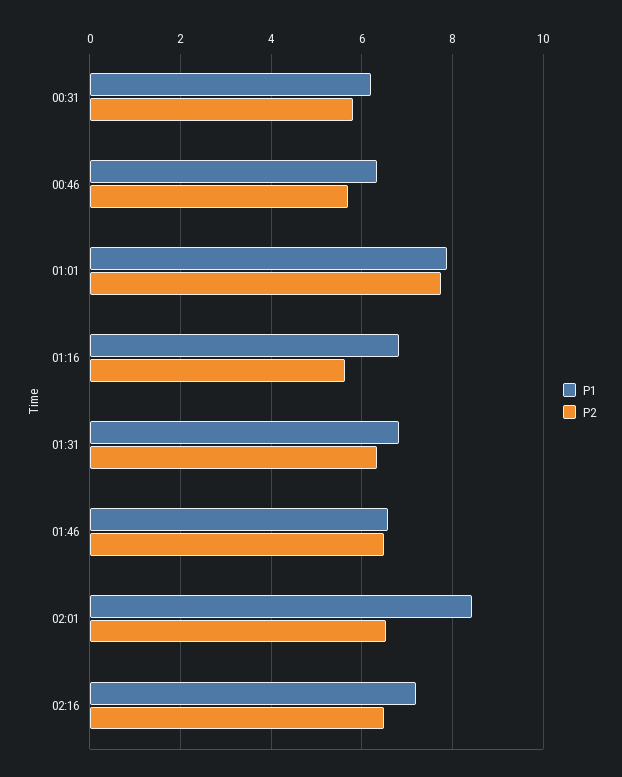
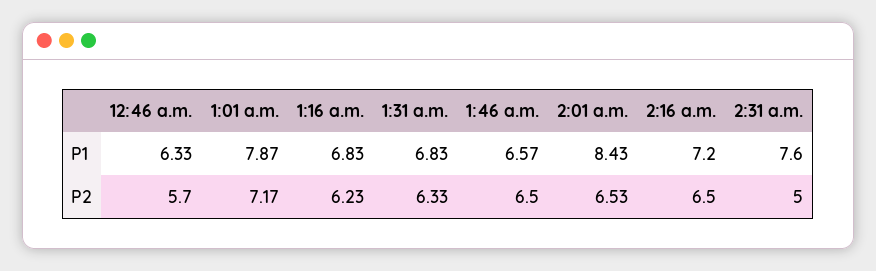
P1, 00:31: 6.2 -> none
P2, 00:31: 5.8 -> none
P2, 01:01: 7.8 -> 7.17
P2, 01:16: 5.6 -> 6.23
P1, 2:31 a.m.: none -> 7.6
P2, 2:31 a.m.: none -> 5

